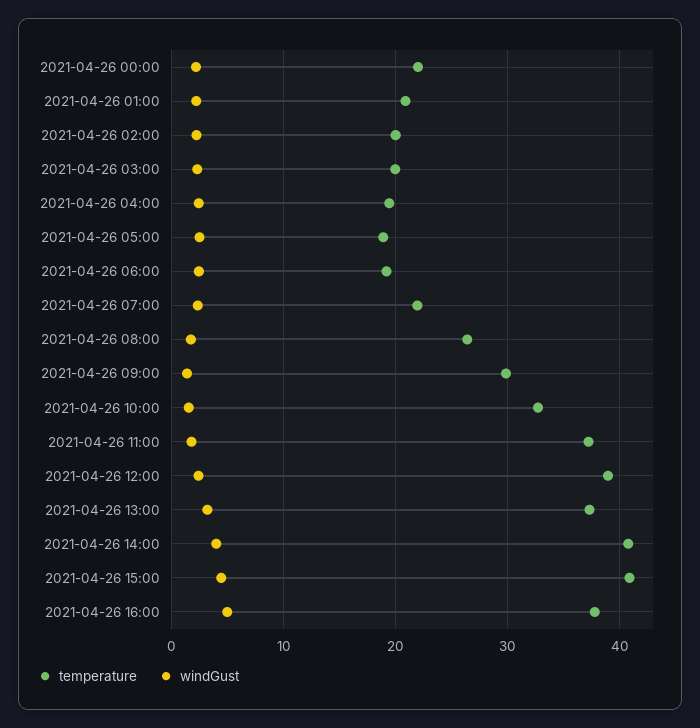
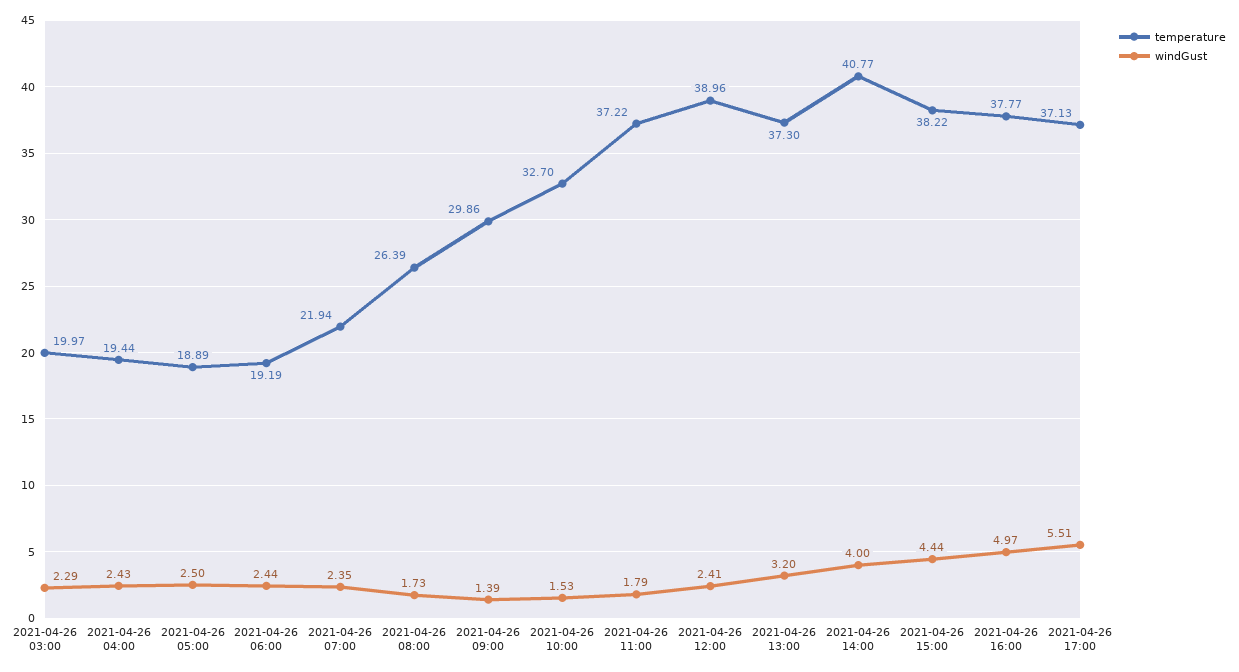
temperature, 2021-04-26 00:00: 22 -> none
windGust, 2021-04-26 00:00: 2 -> none
temperature, 2021-04-26 01:00: 21 -> none
windGust, 2021-04-26 01:00: 2 -> none
temperature, 2021-04-26 02:00: 20 -> none
windGust, 2021-04-26 02:00: 2 -> none
temperature, 2021-04-26 15:00: 41 -> 38.22
temperature, 2021-04-26 17:00: none -> 37.13
windGust, 2021-04-26 17:00: none -> 5.51

